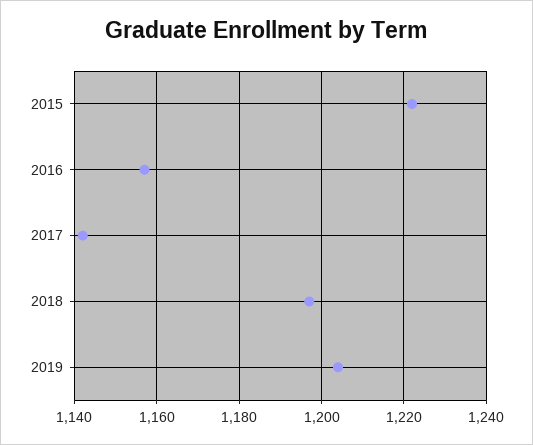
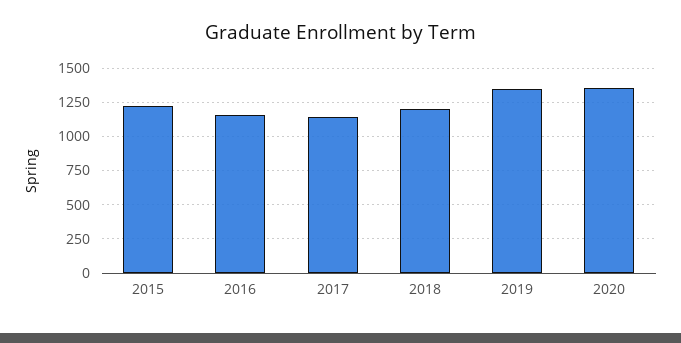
2019: 1205 -> 1350
2020: none -> 1350

